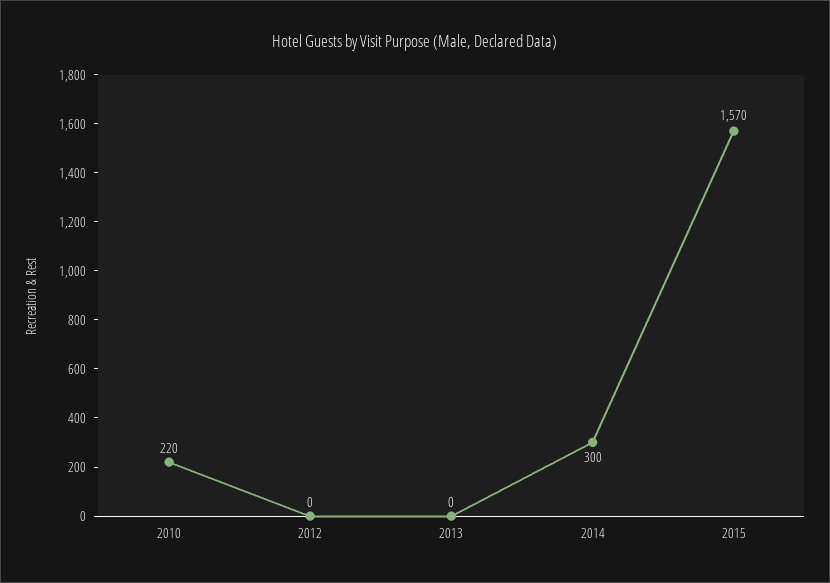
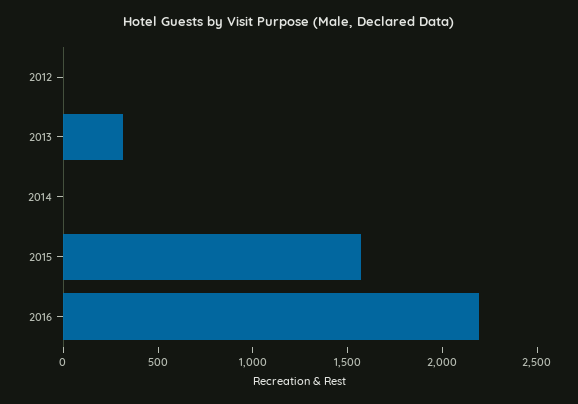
2010: 220 -> none
2013: 0 -> 300
2014: 300 -> 0
2016: none -> 2200

